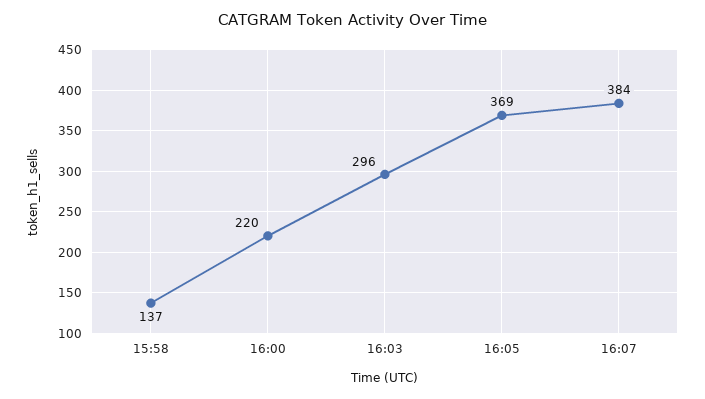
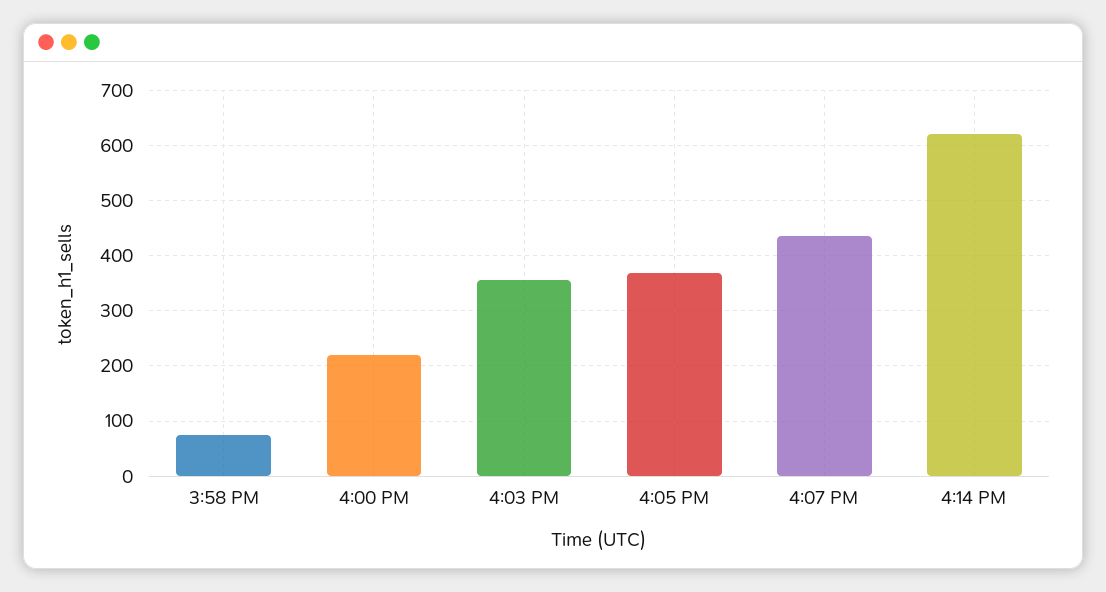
15:58: 137 -> 80
16:03: 296 -> 360
16:07: 384 -> 440
4:14 PM: none -> 620

